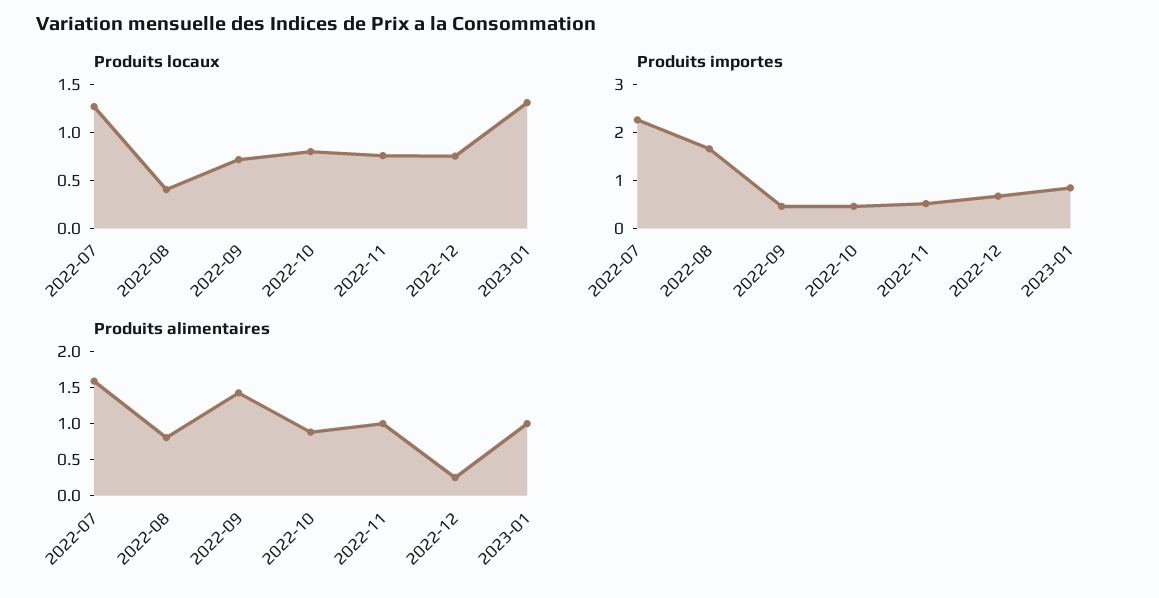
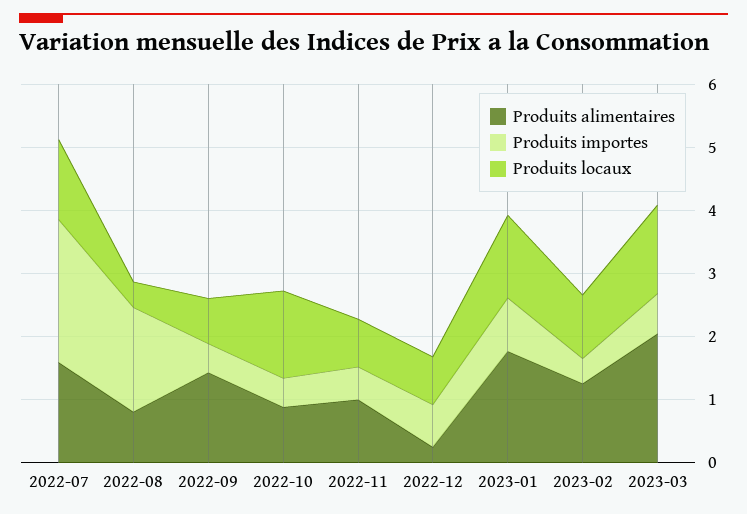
Produits locaux, 2022-10: 0.8 -> 1.4
Produits alimentaires, 2023-01: 1 -> 1.8
Produits alimentaires, 2023-02: none -> 1.2
Produits importes, 2023-02: none -> 0.4
Produits locaux, 2023-02: none -> 1
Produits alimentaires, 2023-03: none -> 2
Produits importes, 2023-03: none -> 0.6
Produits locaux, 2023-03: none -> 1.4

